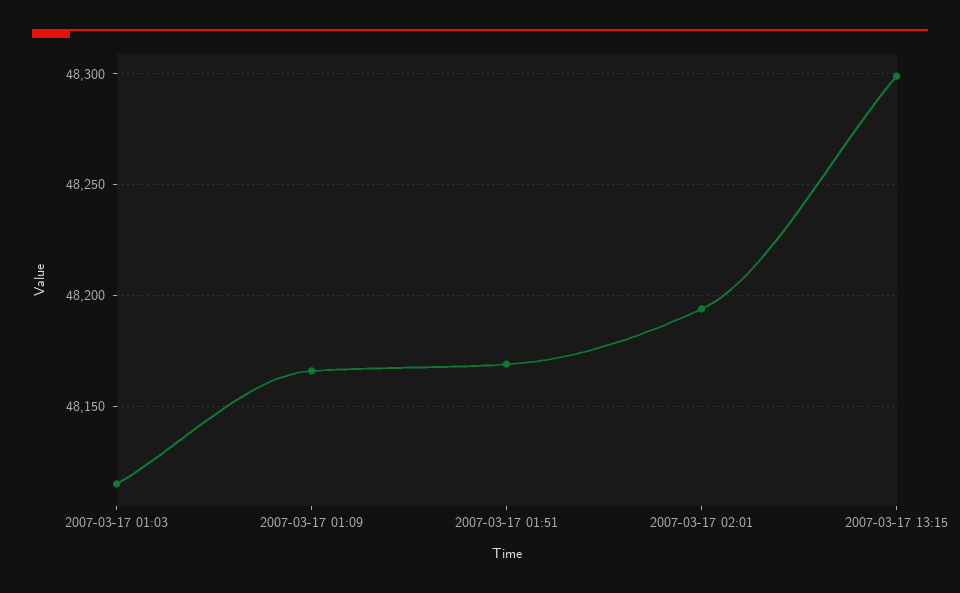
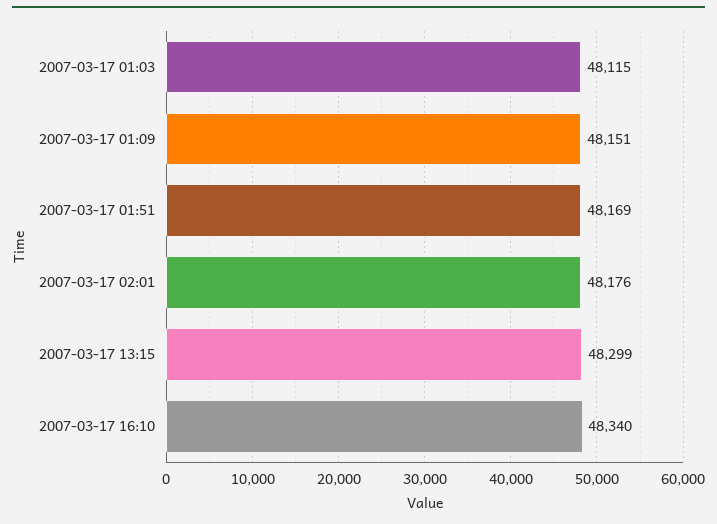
2007-03-17 01:09: 48165 -> 48151
2007-03-17 02:01: 48195 -> 48176
2007-03-17 16:10: none -> 48340

